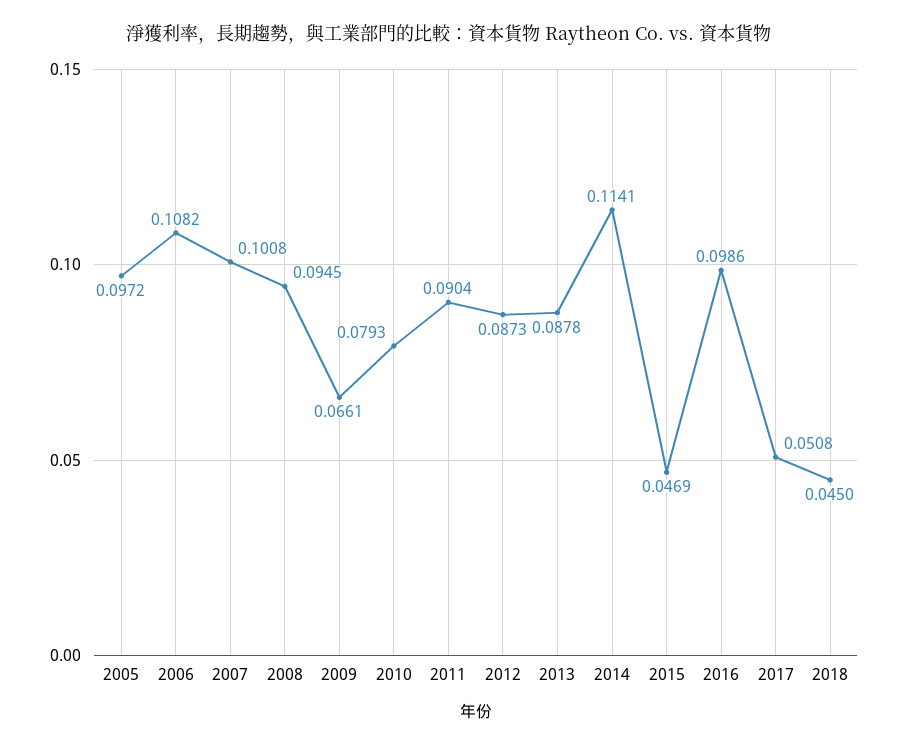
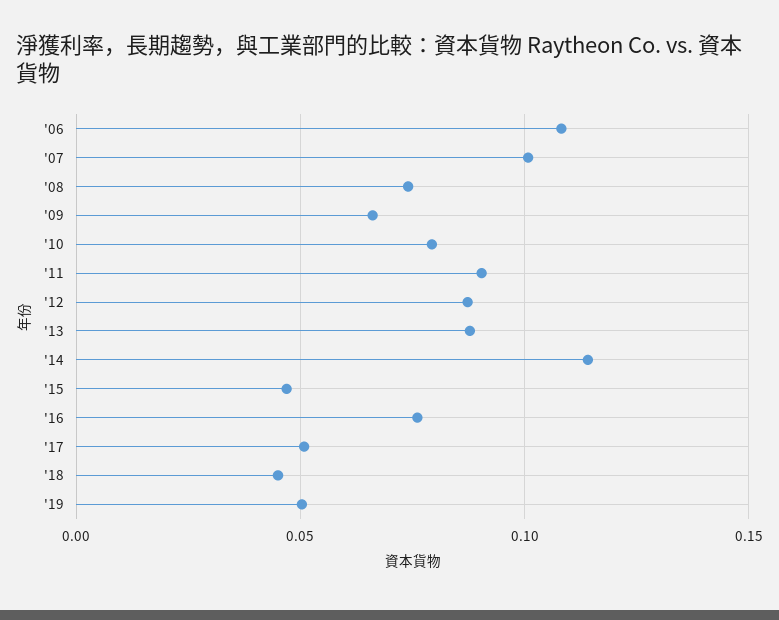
2005: 0.0972 -> none
2008: 0.0945 -> 0.075
2016: 0.0986 -> 0.075
'19: none -> 0.05

